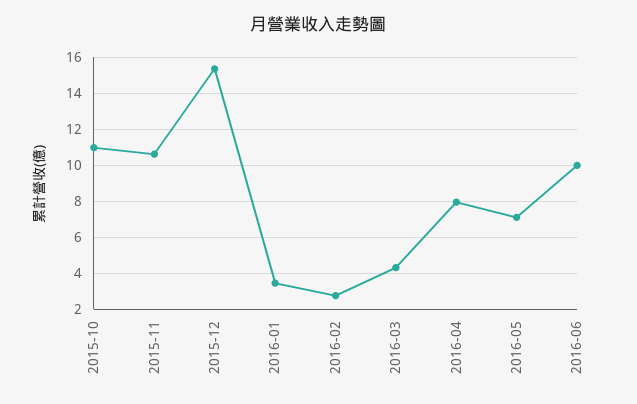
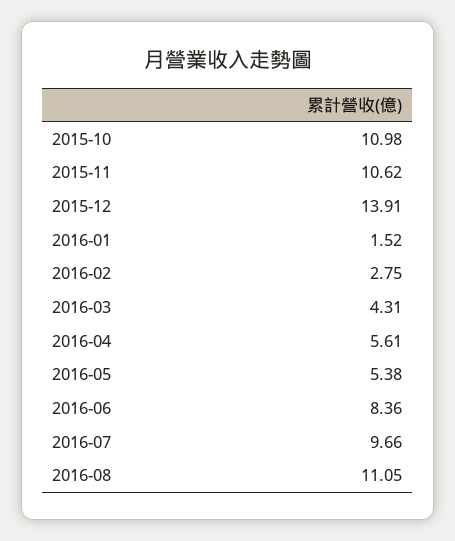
2015-12: 15.5 -> 13.91
2016-01: 3.5 -> 1.52
2016-04: 8 -> 5.61
2016-05: 7 -> 5.38
2016-06: 10 -> 8.36
2016-07: none -> 9.66
2016-08: none -> 11.05

